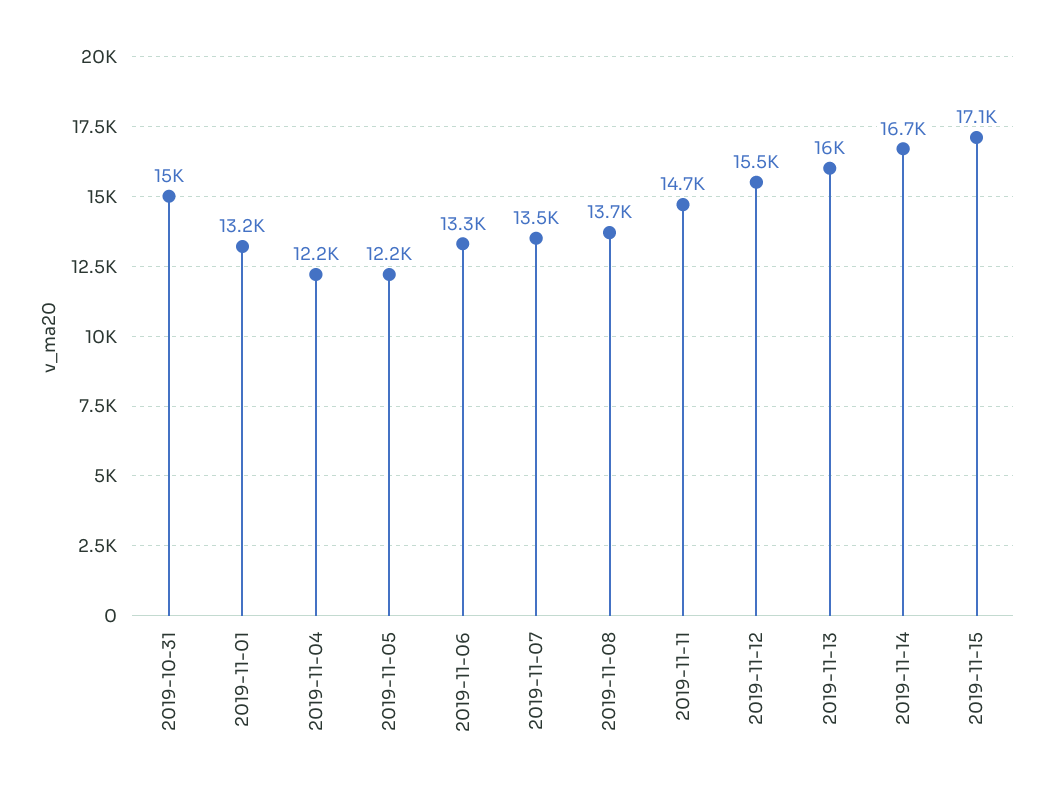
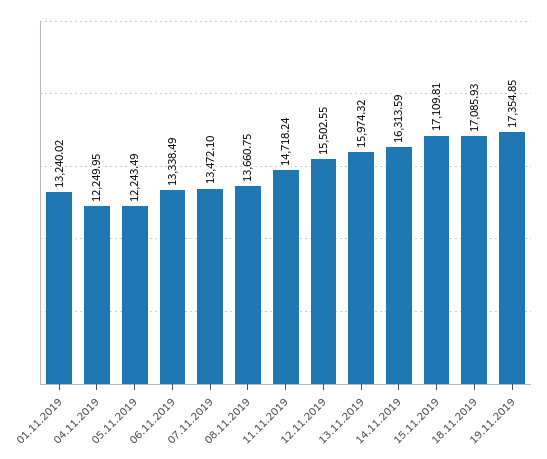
2019-10-31: 15000 -> none
2019-11-14: 16700 -> 16313.59
18.11.2019: none -> 17085.93
19.11.2019: none -> 17354.85

